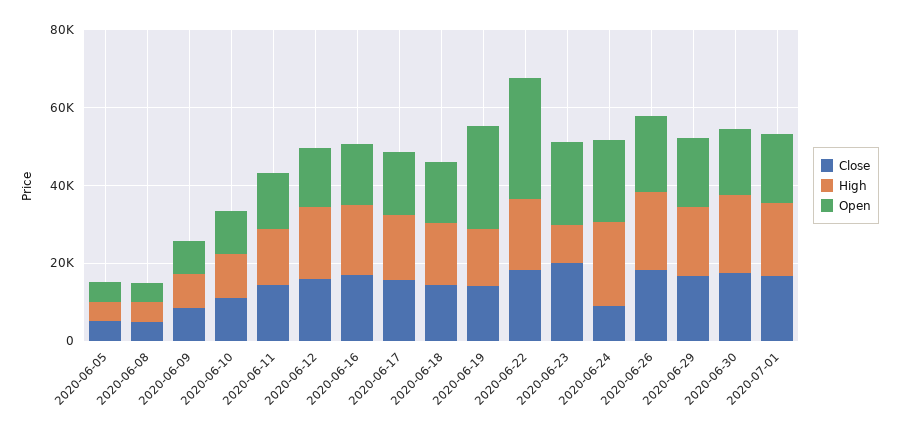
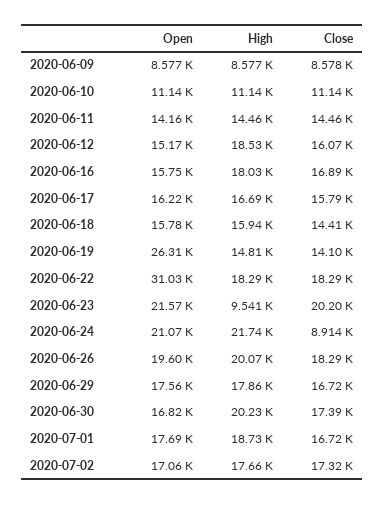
Close, 2020-06-05: 5000 -> none
High, 2020-06-05: 5000 -> none
Open, 2020-06-05: 5000 -> none
Close, 2020-06-08: 5000 -> none
High, 2020-06-08: 5000 -> none
Open, 2020-06-08: 5000 -> none
Open, 2020-07-02: none -> 17060
High, 2020-07-02: none -> 17660
Close, 2020-07-02: none -> 17320

